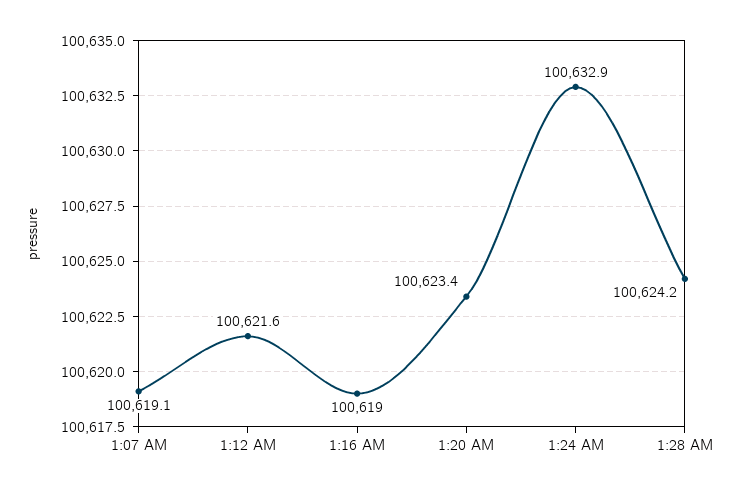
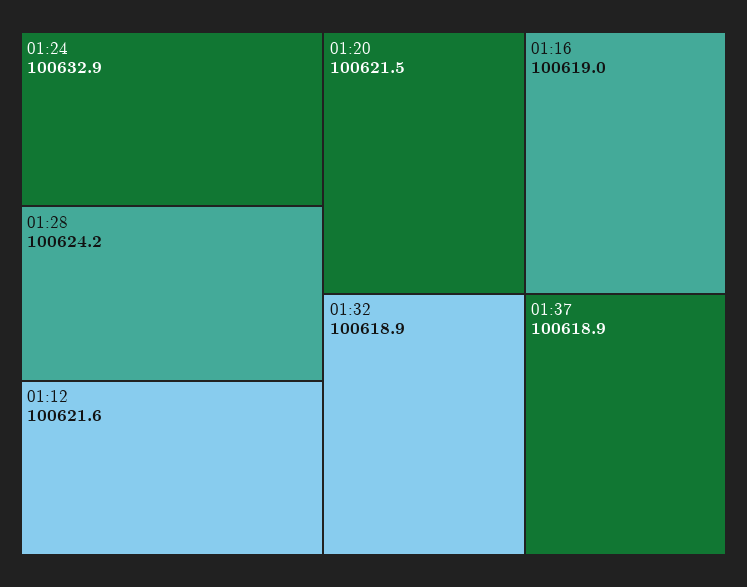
1:07 AM: 100619.1 -> none
1:20 AM: 100623.4 -> 100621.5
01:32: none -> 100618.9
01:37: none -> 100618.9

